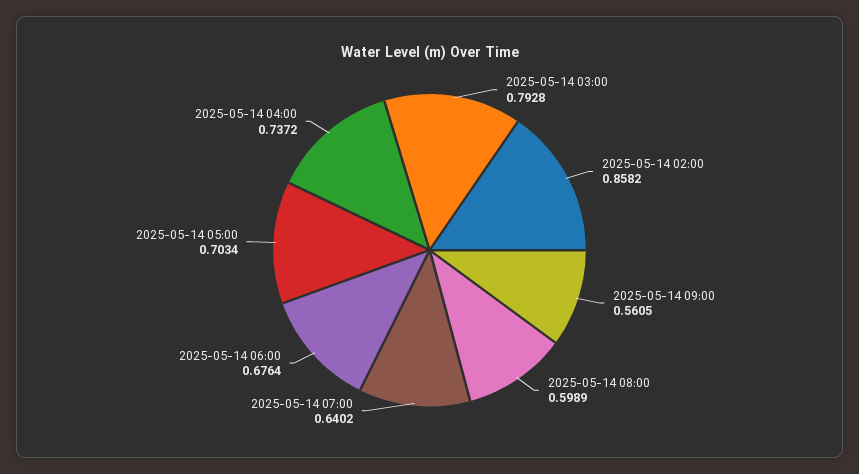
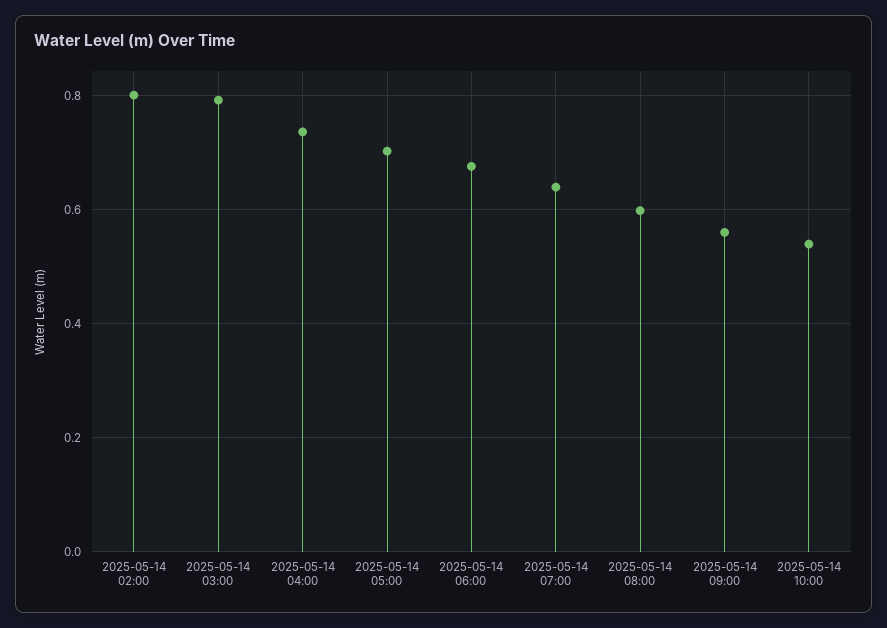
2025-05-14 02:00: 0.8582 -> 0.8
2025-05-14 10:00: none -> 0.54

